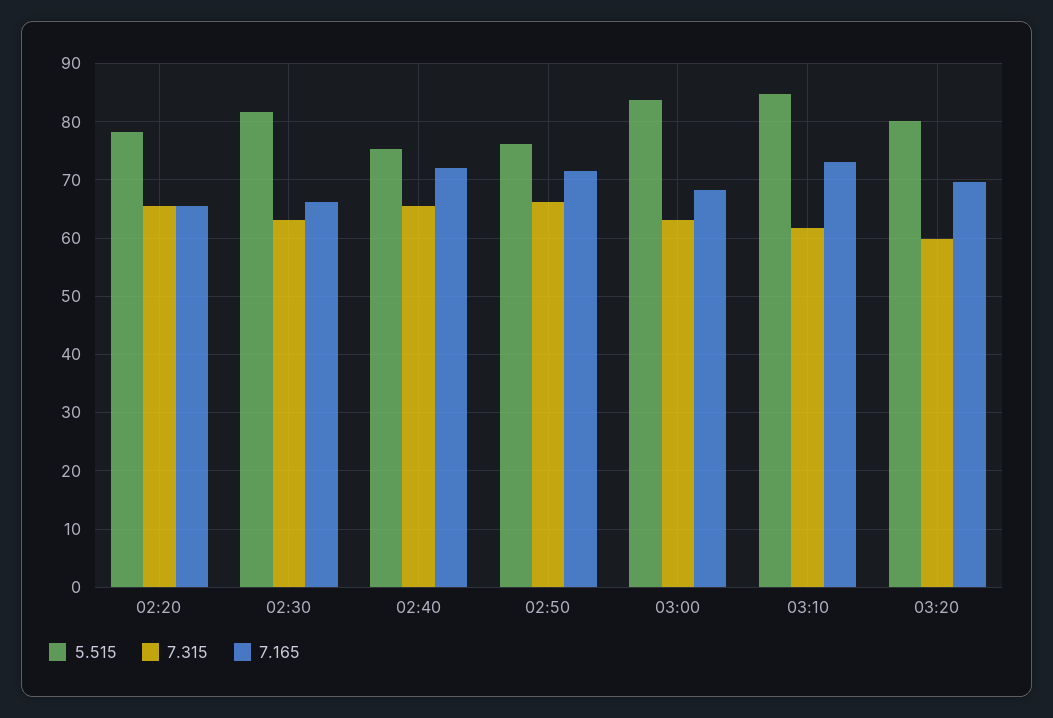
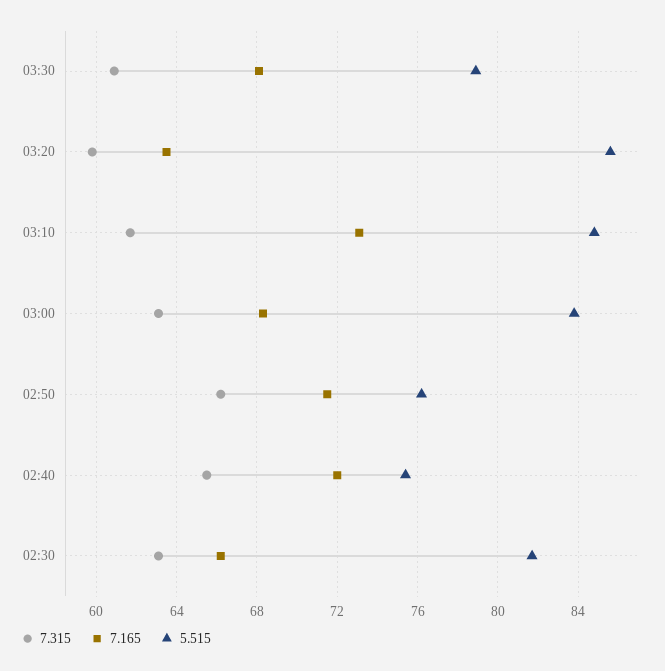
5.515, 02:20: 78 -> none
7.315, 02:20: 66 -> none
7.165, 02:20: 66 -> none
5.515, 03:20: 80 -> 85.5
7.165, 03:20: 70 -> 63.5
7.315, 03:30: none -> 61
7.165, 03:30: none -> 68
5.515, 03:30: none -> 79

